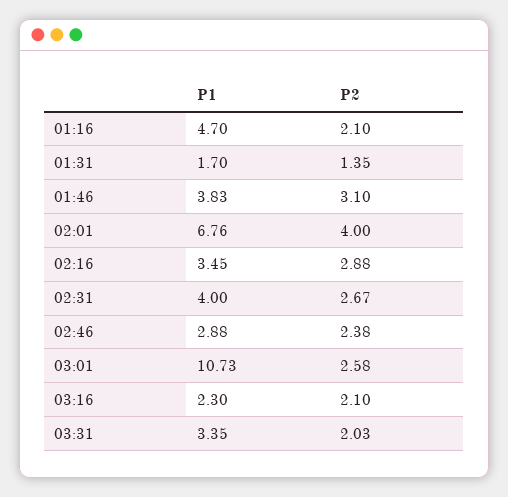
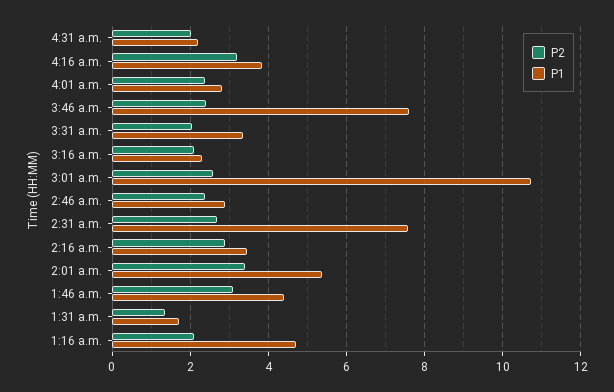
P1, 01:46: 3.83 -> 4.4
P1, 02:01: 6.76 -> 5.4
P2, 02:01: 4 -> 3.4
P1, 02:31: 4 -> 7.6
P2, 4:31 a.m.: none -> 2
P1, 4:31 a.m.: none -> 2.2
P2, 4:16 a.m.: none -> 3.2
P1, 4:16 a.m.: none -> 3.8
P2, 4:01 a.m.: none -> 2.4
P1, 4:01 a.m.: none -> 2.8
P2, 3:46 a.m.: none -> 2.4
P1, 3:46 a.m.: none -> 7.6

